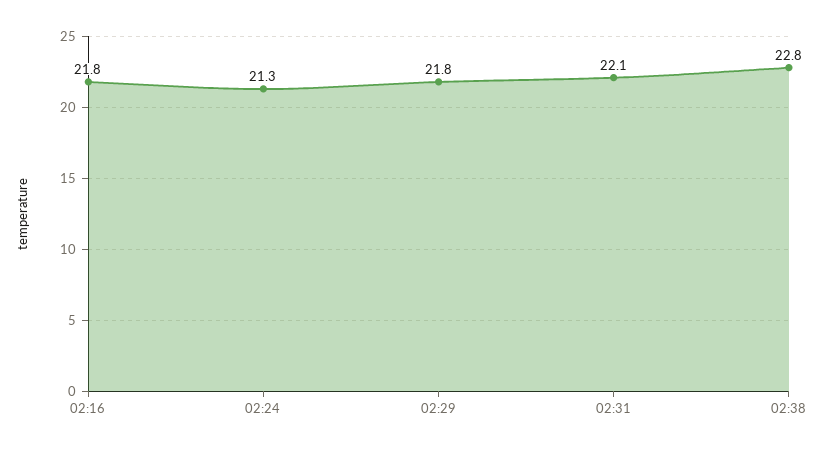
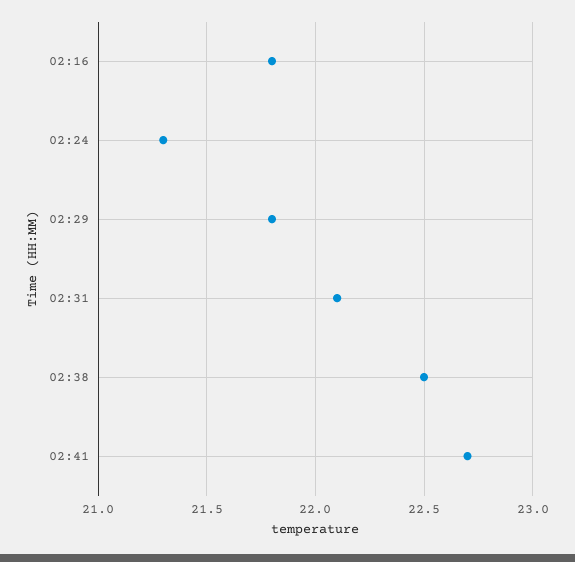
02:38: 22.8 -> 22.5
02:41: none -> 22.7

